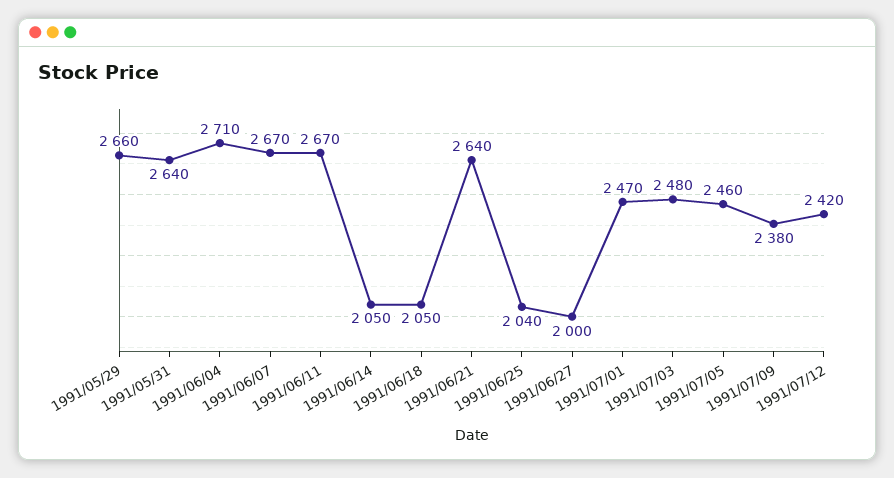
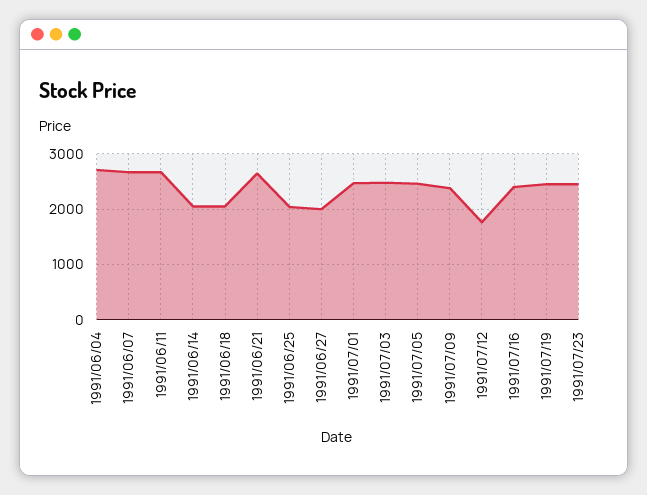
1991/05/29: 2660 -> none
1991/05/31: 2640 -> none
1991/07/12: 2420 -> 1800
1991/07/16: none -> 2400
1991/07/19: none -> 2400
1991/07/23: none -> 2400

